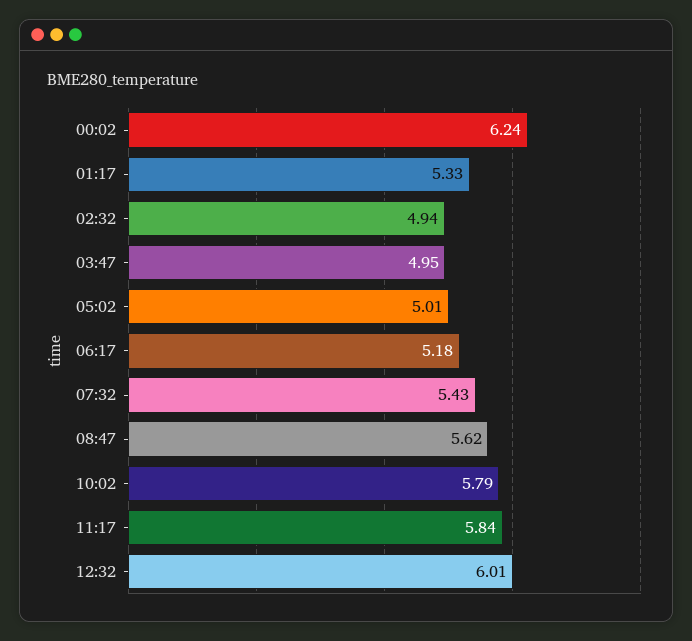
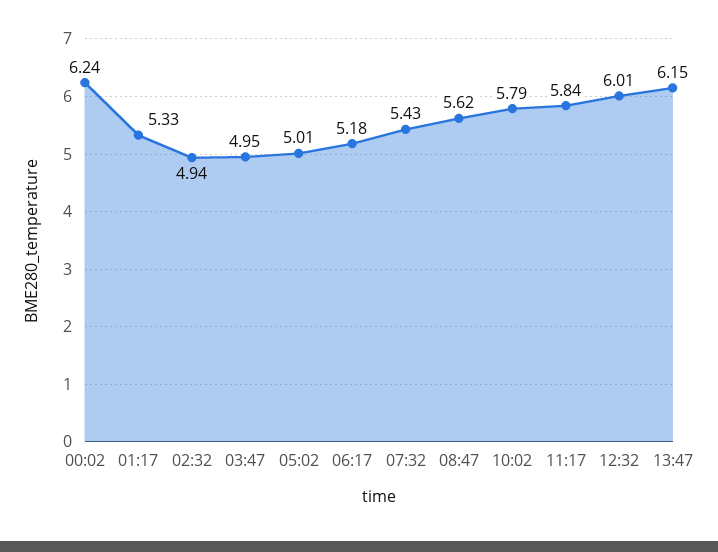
13:47: none -> 6.15

